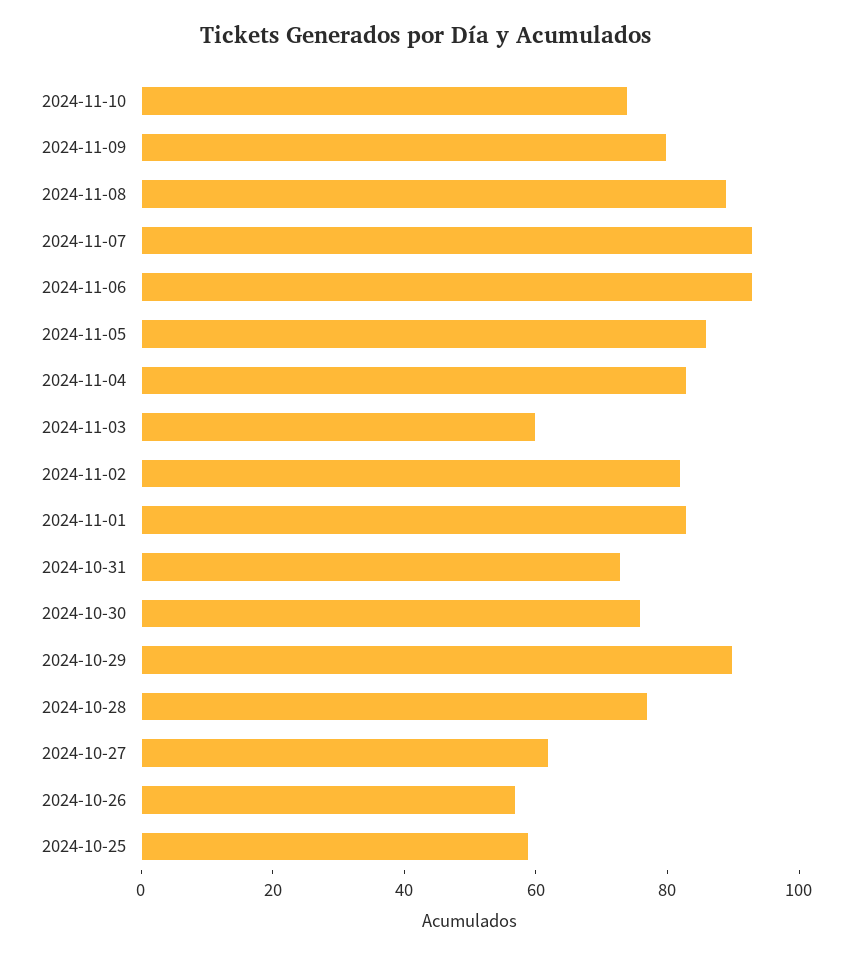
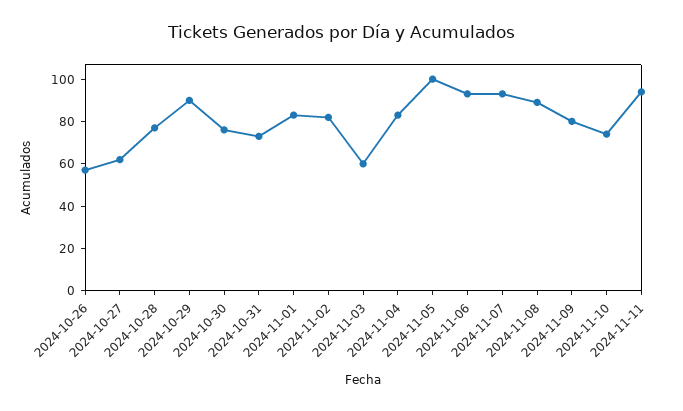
2024-11-05: 85 -> 100
2024-10-25: 60 -> none
2024-11-11: none -> 95

